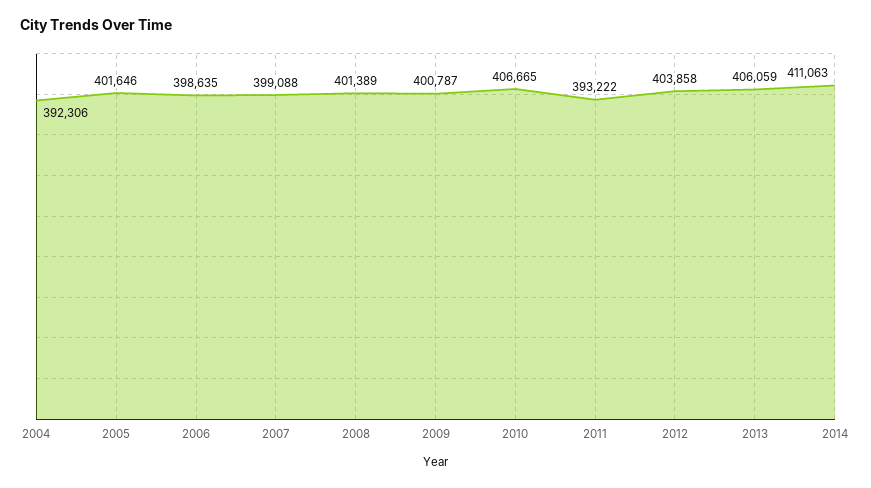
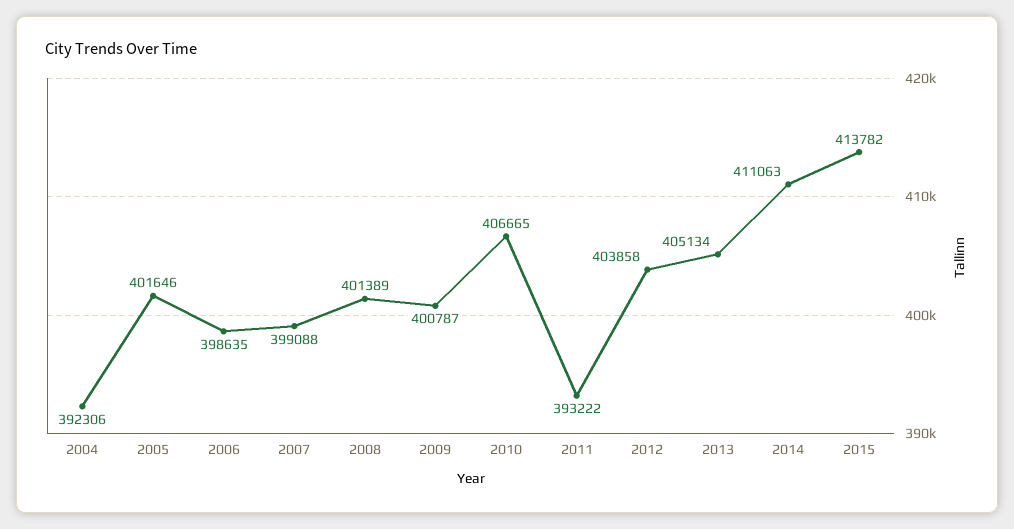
2013: 406059 -> 405134
2015: none -> 413782

